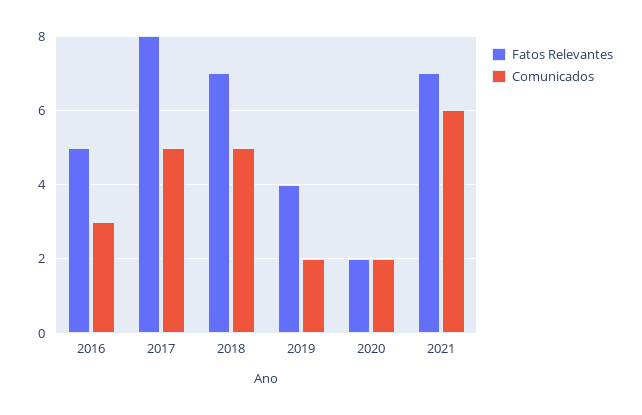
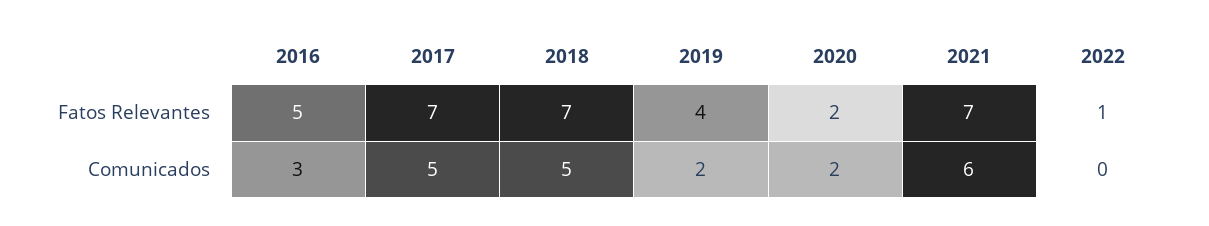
Fatos Relevantes, 2017: 8 -> 7
Fatos Relevantes, 2022: none -> 1
Comunicados, 2022: none -> 0

